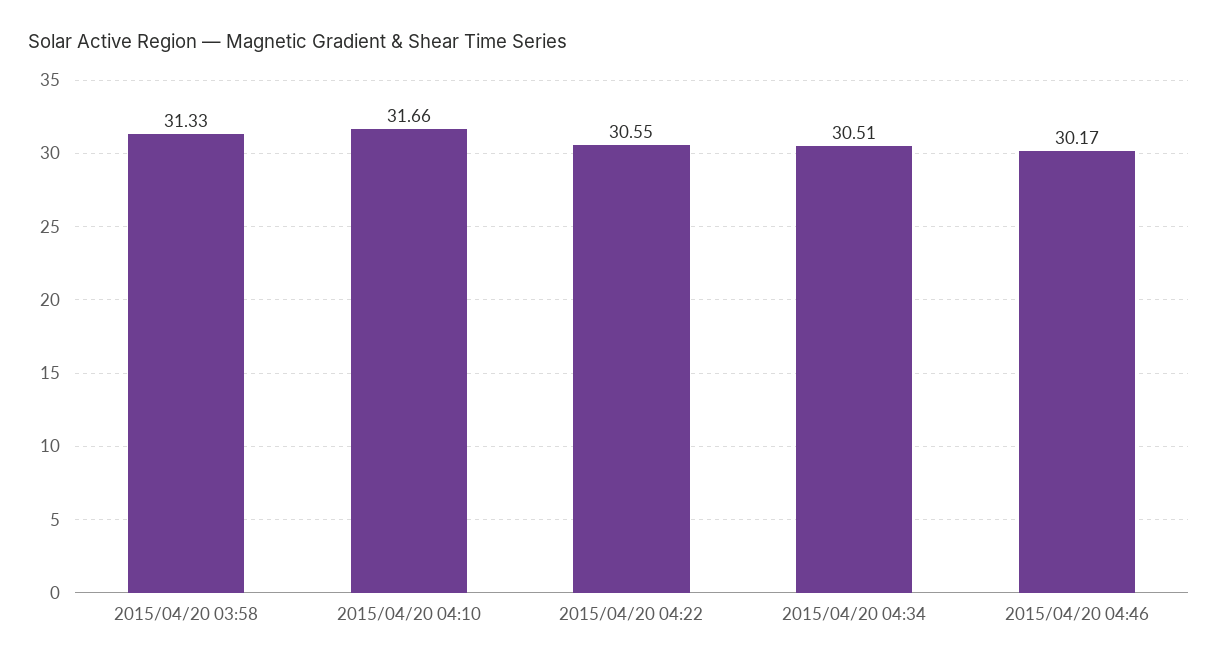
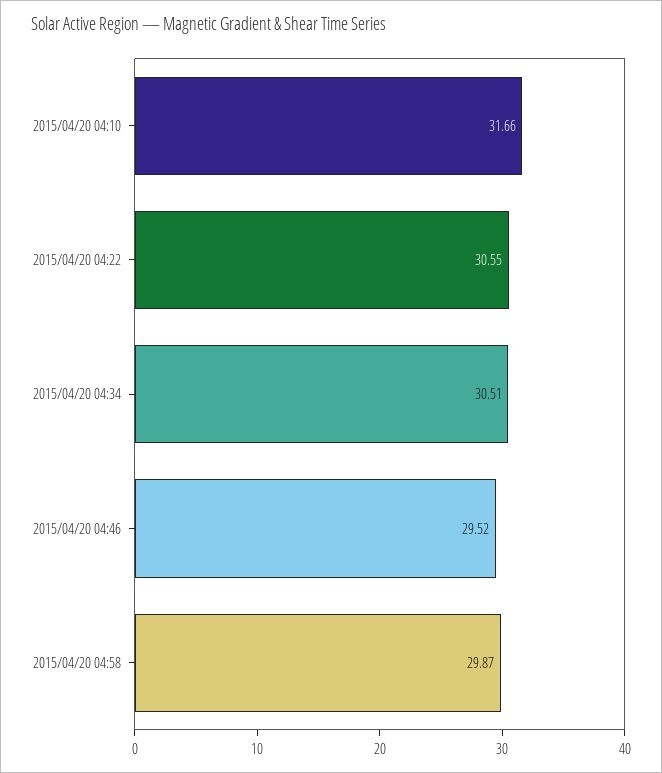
2015/04/20 03:58: 31.33 -> none
2015/04/20 04:46: 30.17 -> 29.52
2015/04/20 04:58: none -> 29.87

